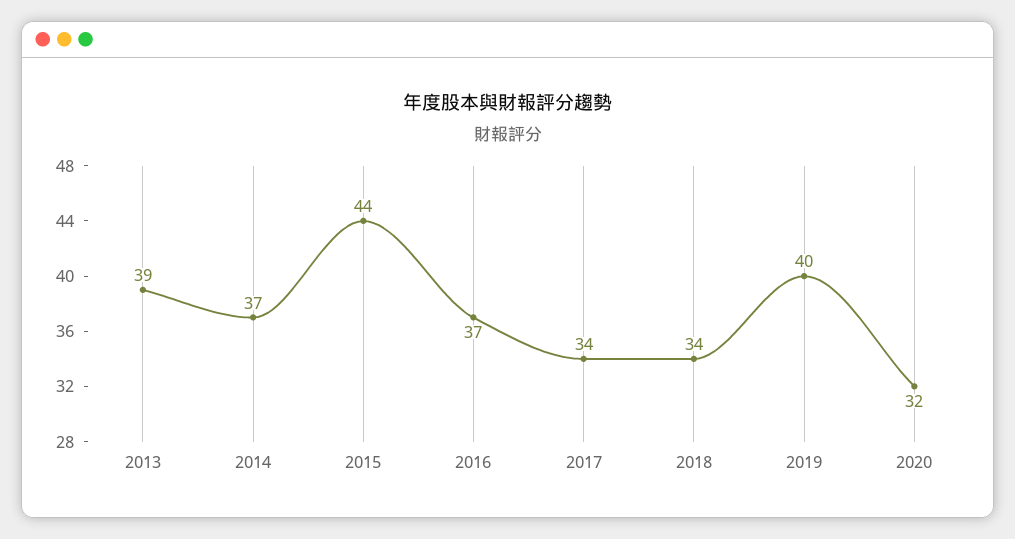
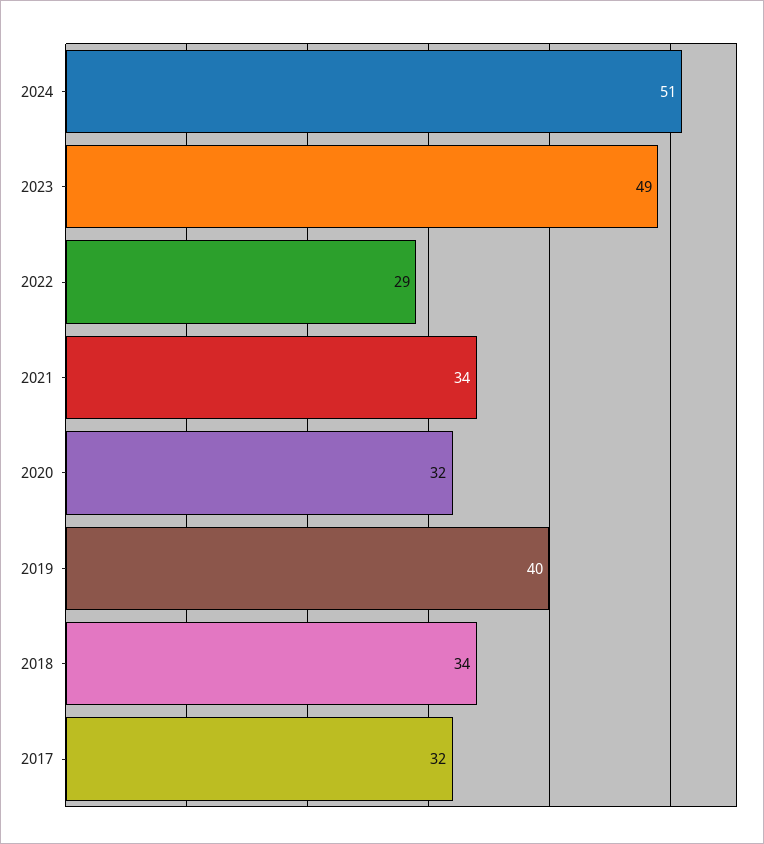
2013: 39 -> none
2014: 37 -> none
2015: 44 -> none
2016: 37 -> none
2017: 34 -> 32
2024: none -> 51
2023: none -> 49
2022: none -> 29
2021: none -> 34

